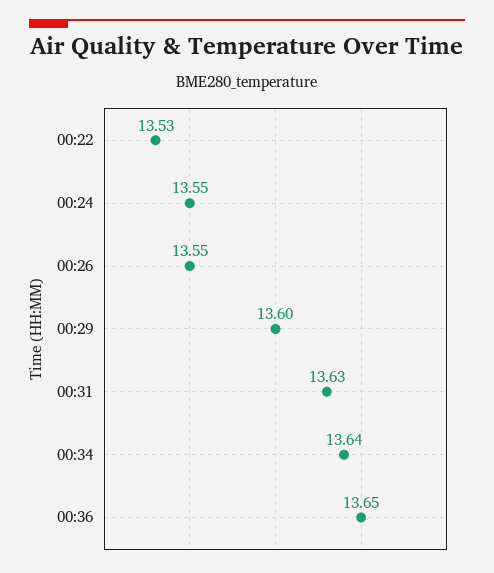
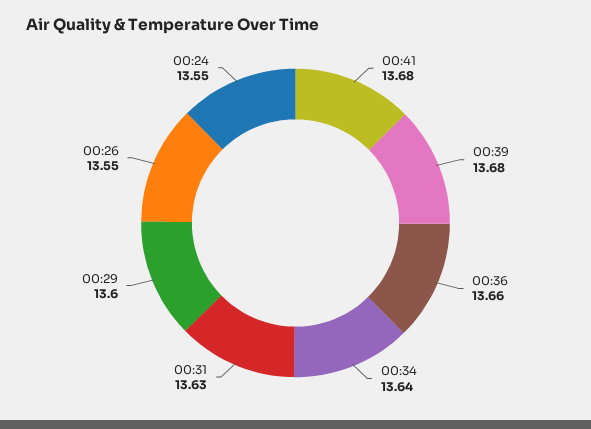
00:22: 13.53 -> none
00:36: 13.65 -> 13.66
00:41: none -> 13.68
00:39: none -> 13.68

